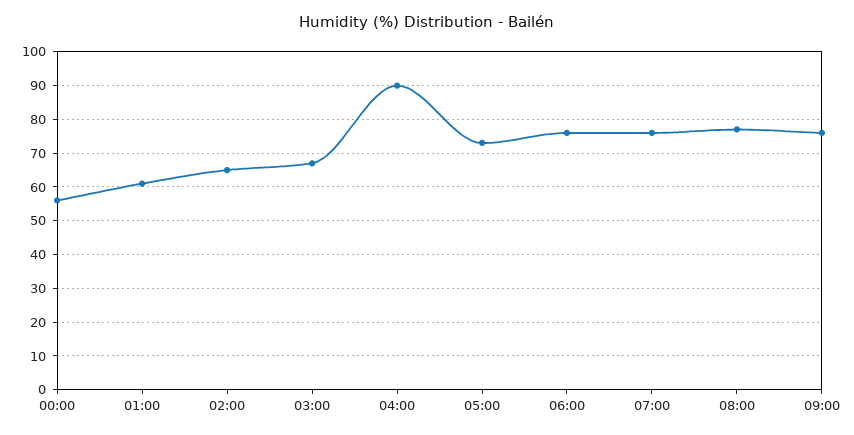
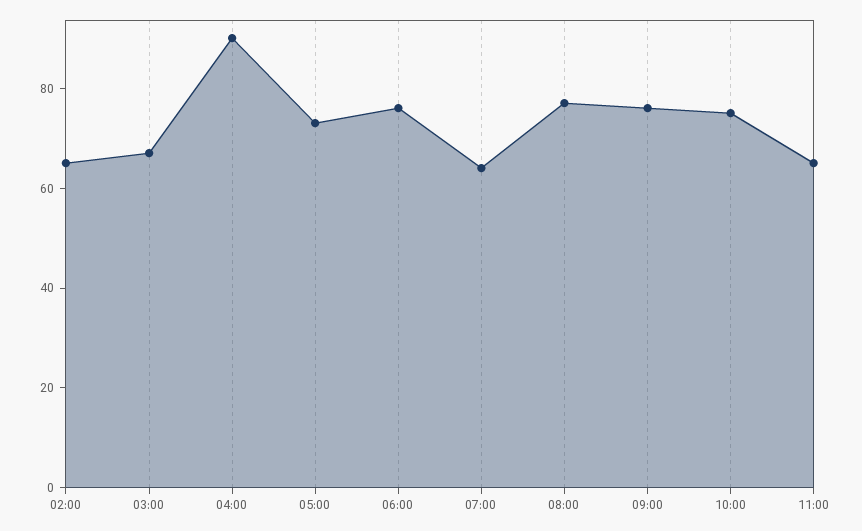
00:00: 55 -> none
01:00: 60 -> none
07:00: 75 -> 65
10:00: none -> 75
11:00: none -> 65

